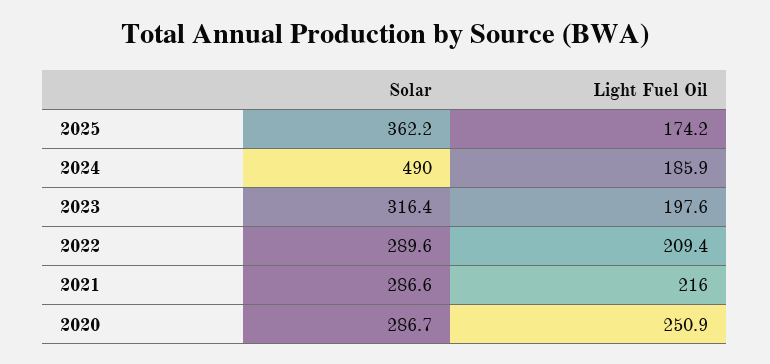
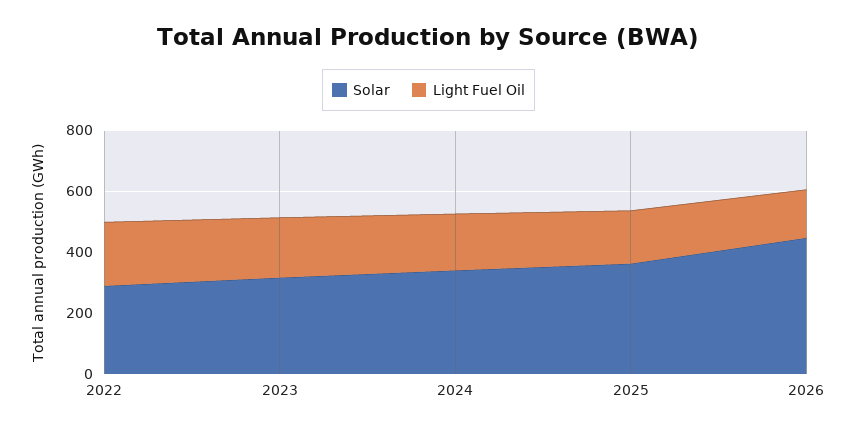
Solar, 2024: 490 -> 350
Solar, 2021: 286.6 -> none
Light Fuel Oil, 2021: 216 -> none
Solar, 2020: 286.7 -> none
Light Fuel Oil, 2020: 250.9 -> none
Solar, 2026: none -> 450
Light Fuel Oil, 2026: none -> 150

